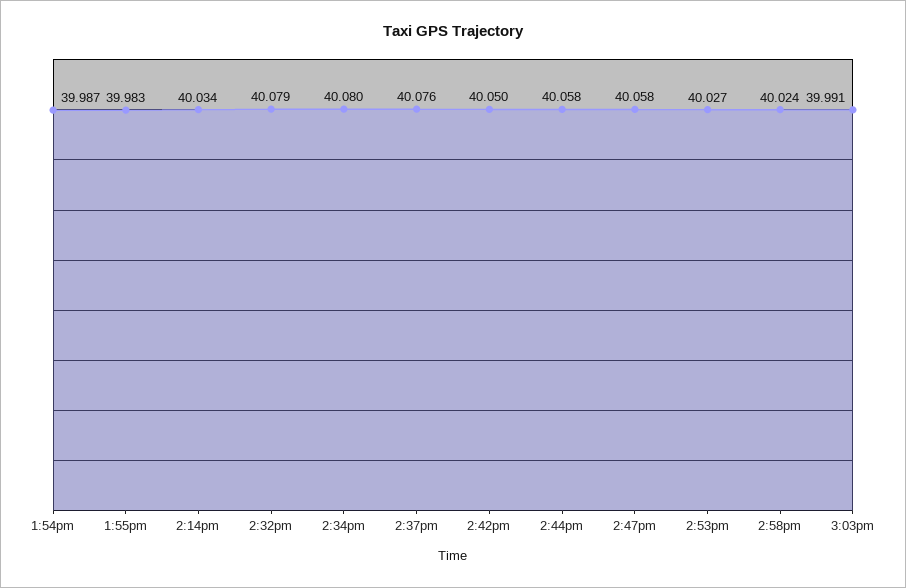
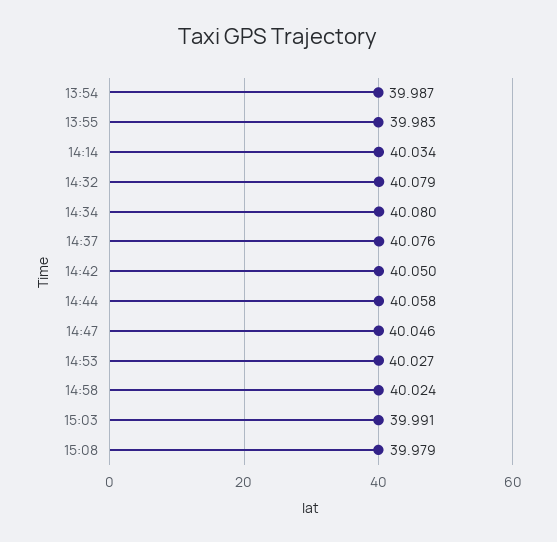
2:47pm: 40.058 -> 40.046
15:08: none -> 39.979

